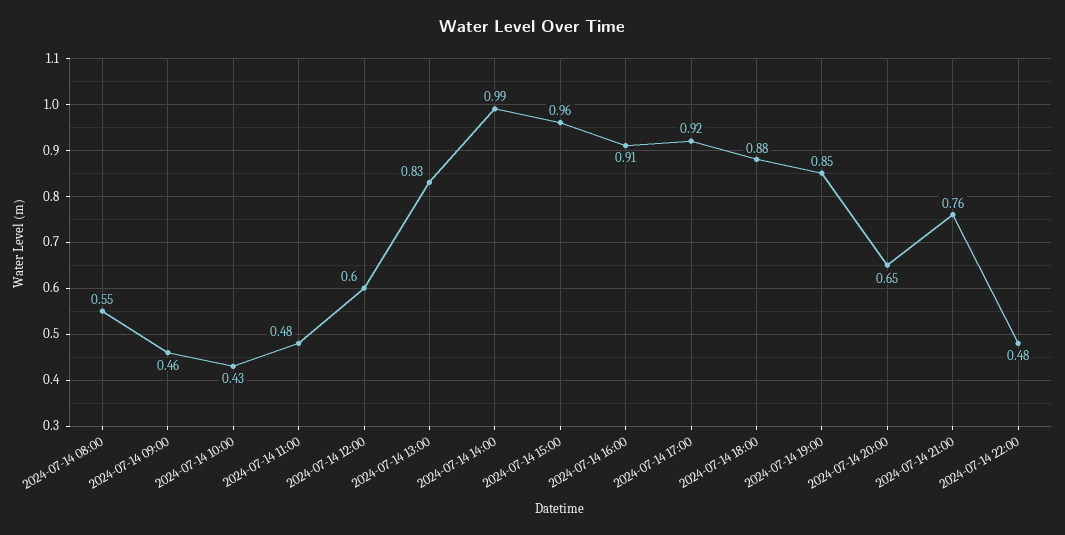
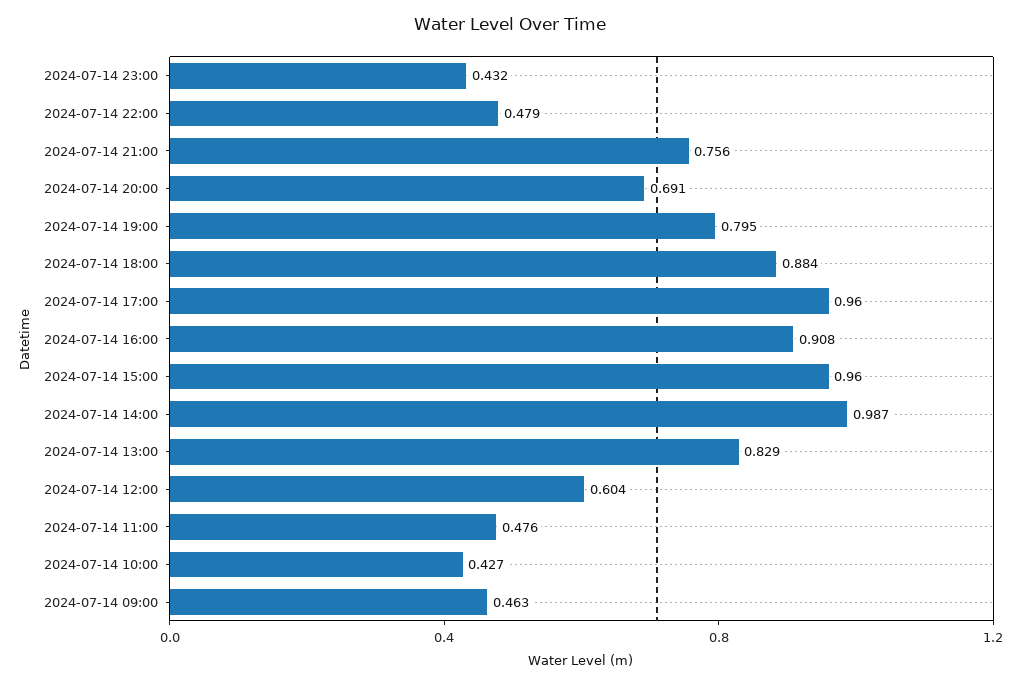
2024-07-14 08:00: 0.55 -> none
2024-07-14 17:00: 0.92 -> 0.96
2024-07-14 19:00: 0.85 -> 0.795
2024-07-14 20:00: 0.65 -> 0.691
2024-07-14 23:00: none -> 0.432

